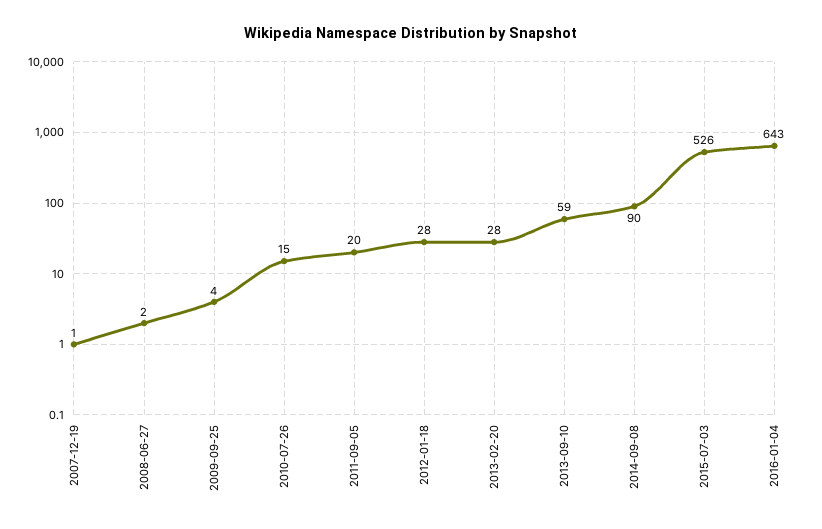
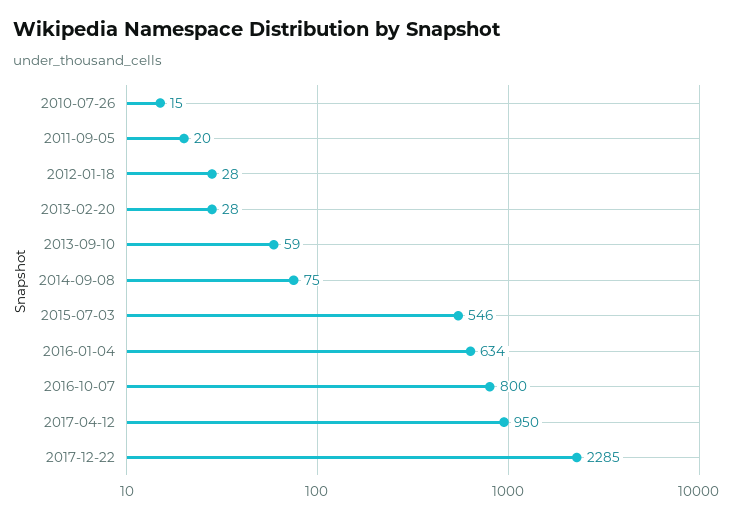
2007-12-19: 1 -> none
2008-06-27: 2 -> none
2009-09-25: 4 -> none
2014-09-08: 90 -> 75
2015-07-03: 526 -> 546
2016-01-04: 643 -> 634
2016-10-07: none -> 800
2017-04-12: none -> 950
2017-12-22: none -> 2285

